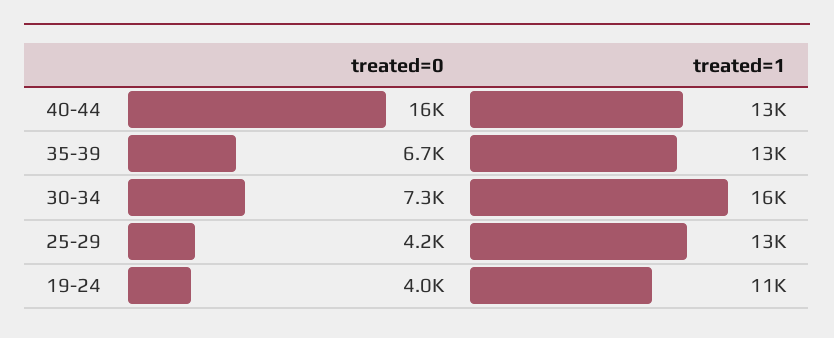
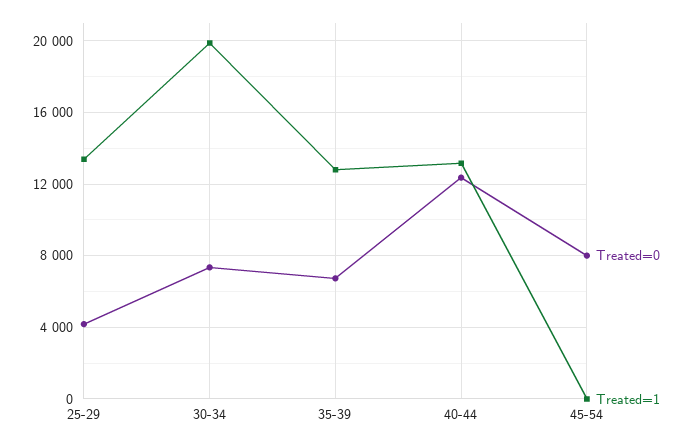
treated=0, 40-44: 16000 -> 12500
treated=1, 30-34: 16000 -> 20000
treated=0, 19-24: 4000 -> none
treated=1, 19-24: 11000 -> none
treated=0, 45-54: none -> 8000
treated=1, 45-54: none -> 0

